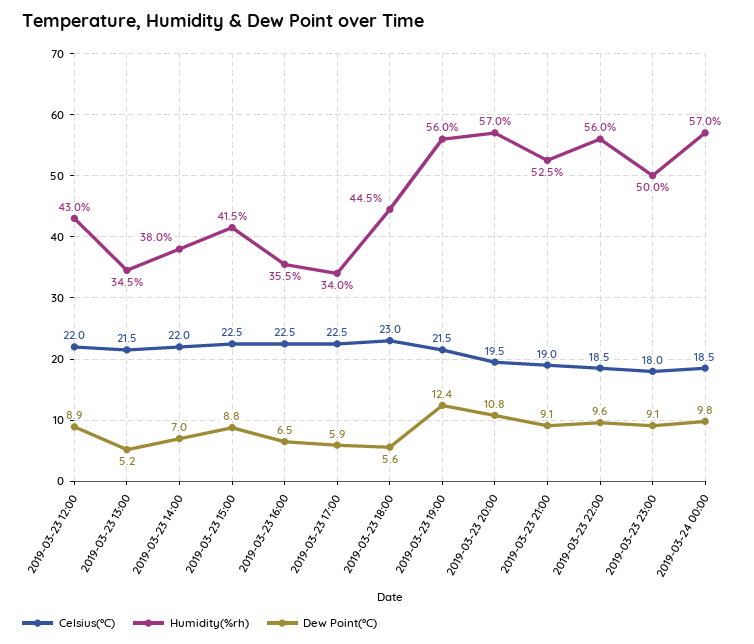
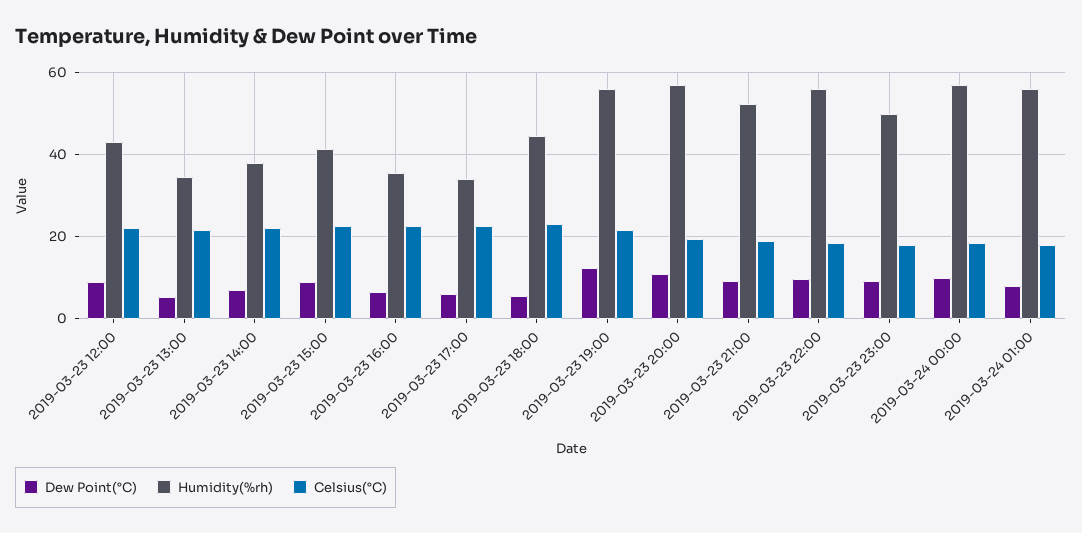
Dew Point(°C), 2019-03-24 01:00: none -> 8
Humidity(%rh), 2019-03-24 01:00: none -> 56
Celsius(°C), 2019-03-24 01:00: none -> 18

